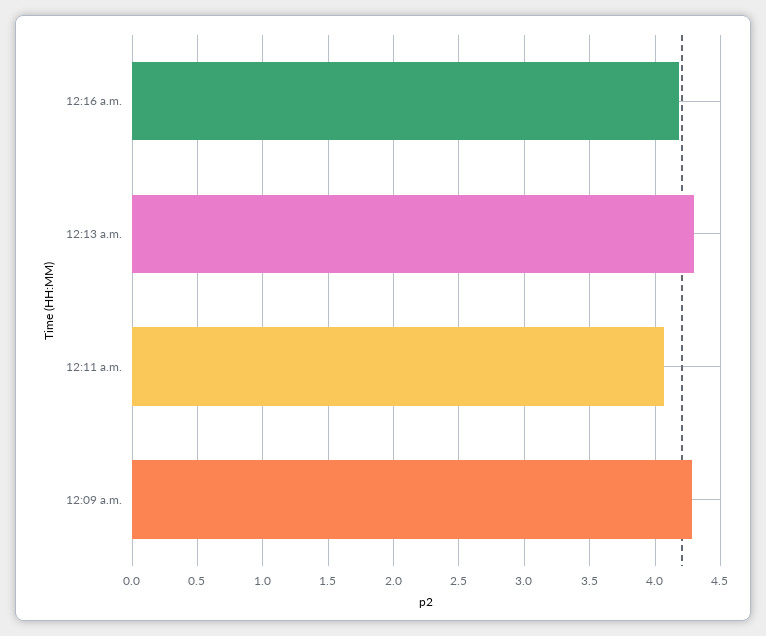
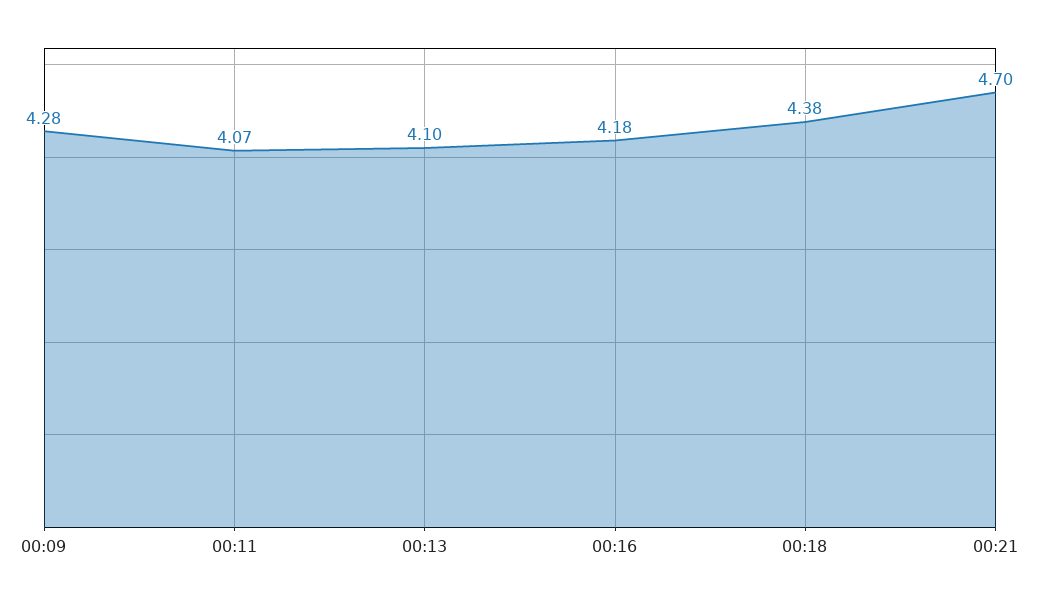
12:13 a.m.: 4.3 -> 4.1
00:18: none -> 4.38
00:21: none -> 4.7

